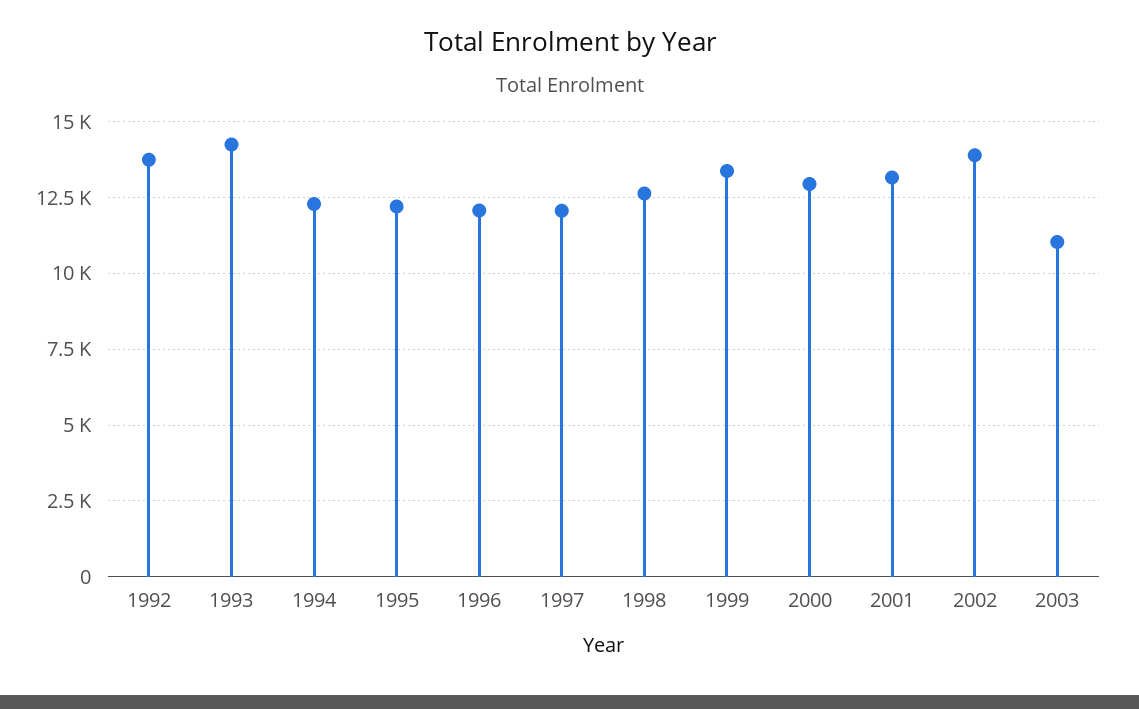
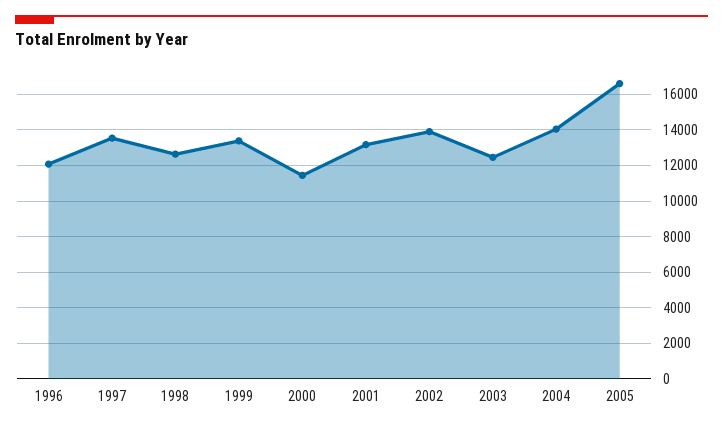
1992: 13750 -> none
1993: 14250 -> none
1994: 12250 -> none
1995: 12250 -> none
1997: 12000 -> 13500
2000: 13000 -> 11500
2003: 11000 -> 12500
2004: none -> 14000
2005: none -> 16500

